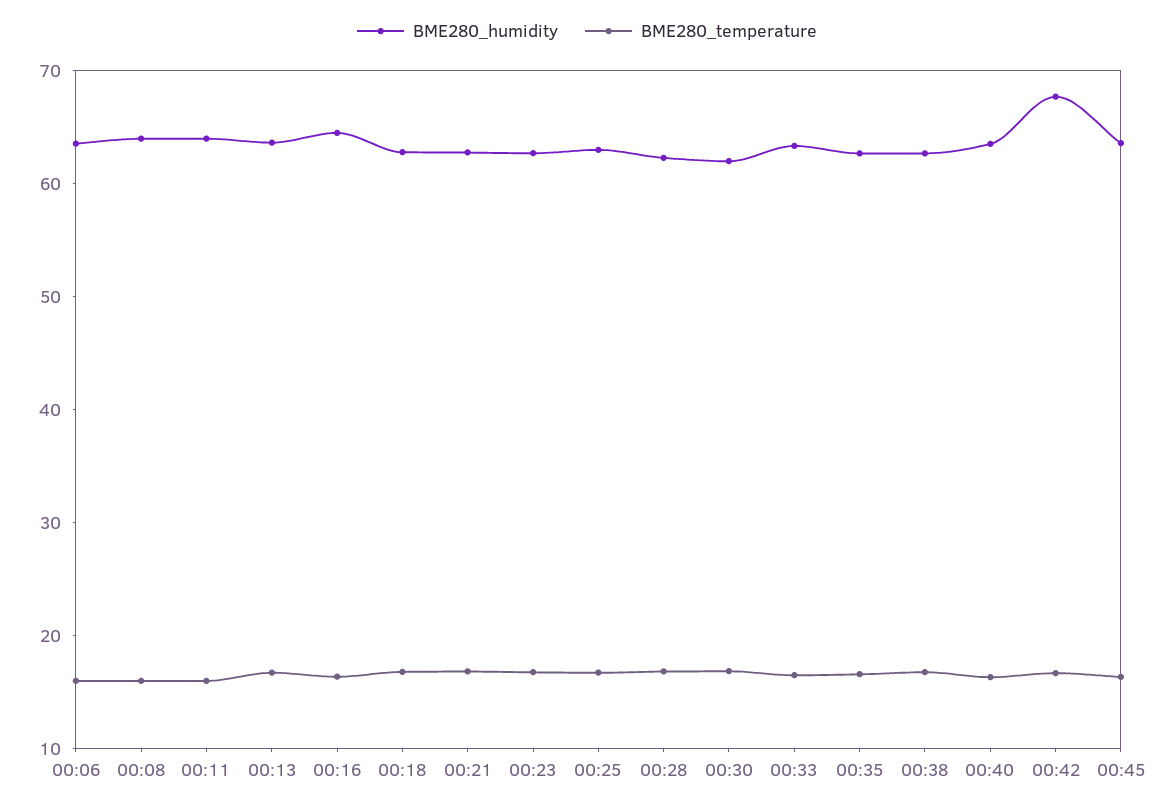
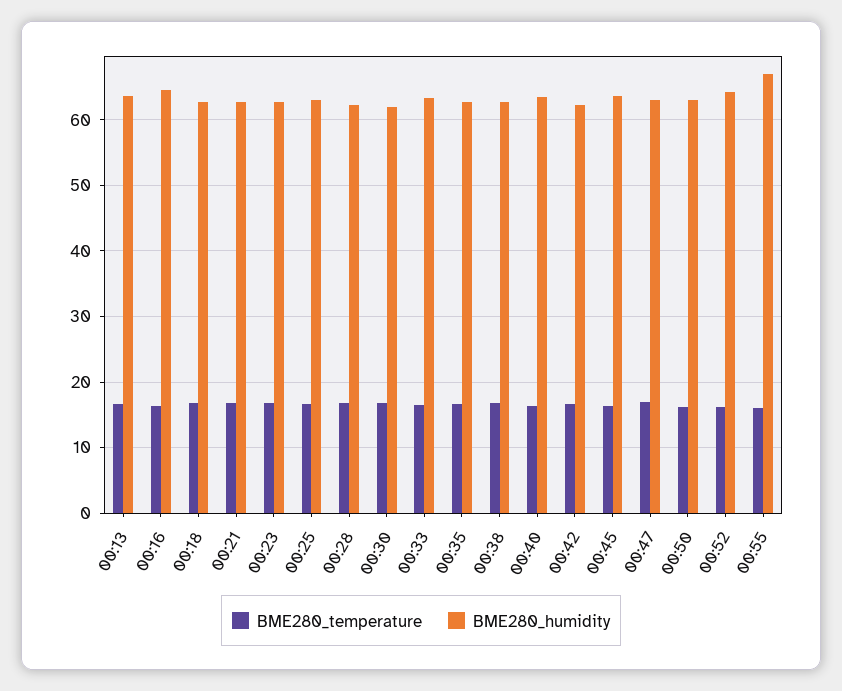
BME280_humidity, 00:06: 64 -> none
BME280_temperature, 00:06: 16 -> none
BME280_humidity, 00:08: 64 -> none
BME280_temperature, 00:08: 16 -> none
BME280_humidity, 00:11: 64 -> none
BME280_temperature, 00:11: 16 -> none
BME280_humidity, 00:42: 68 -> 62
BME280_temperature, 00:47: none -> 17
BME280_humidity, 00:47: none -> 63
BME280_temperature, 00:50: none -> 16
BME280_humidity, 00:50: none -> 63
BME280_temperature, 00:52: none -> 16
BME280_humidity, 00:52: none -> 64
BME280_temperature, 00:55: none -> 16
BME280_humidity, 00:55: none -> 67

